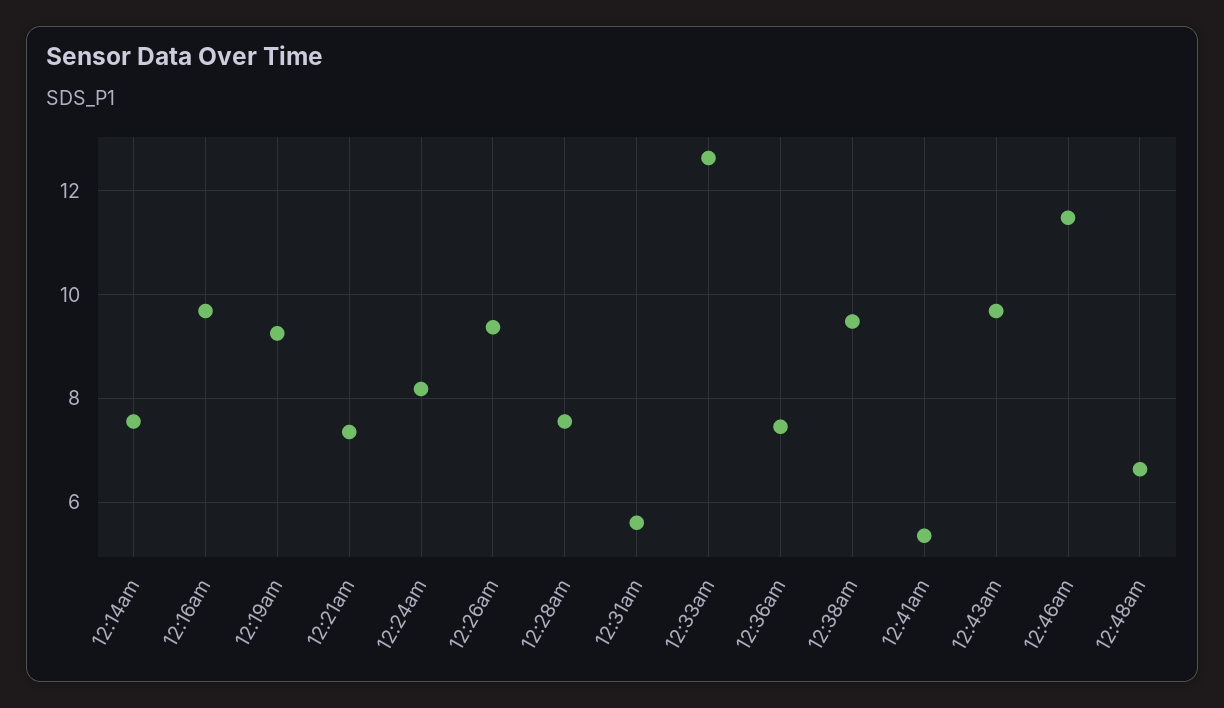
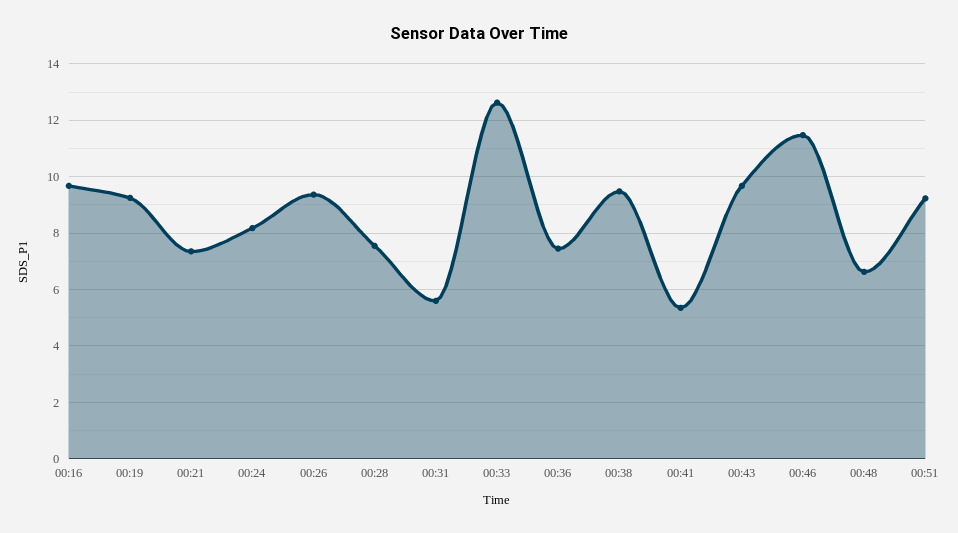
12:14am: 7.6 -> none
00:51: none -> 9.25

